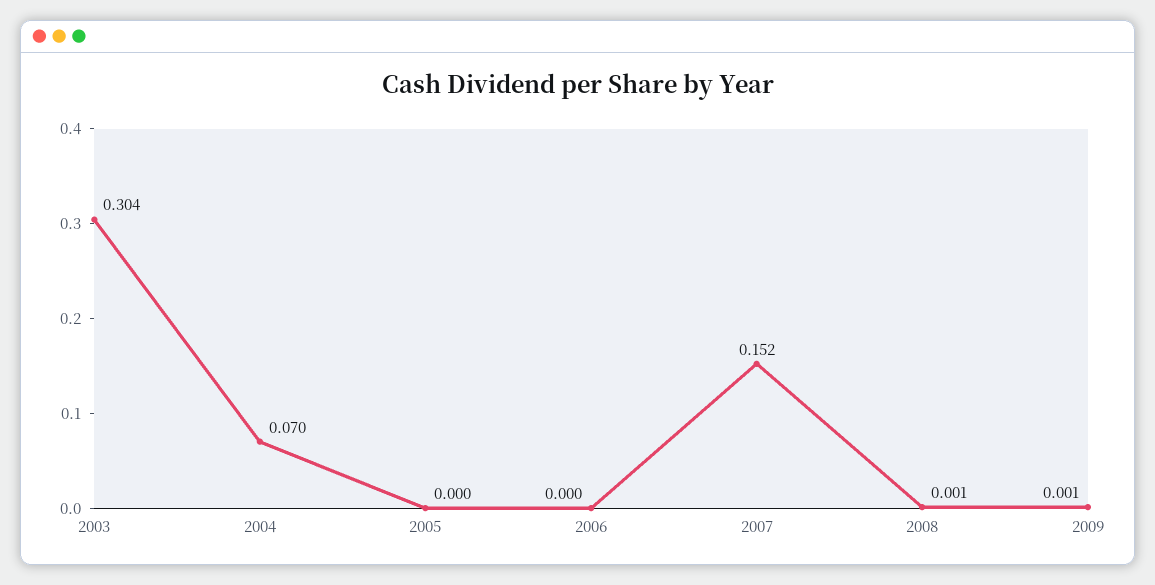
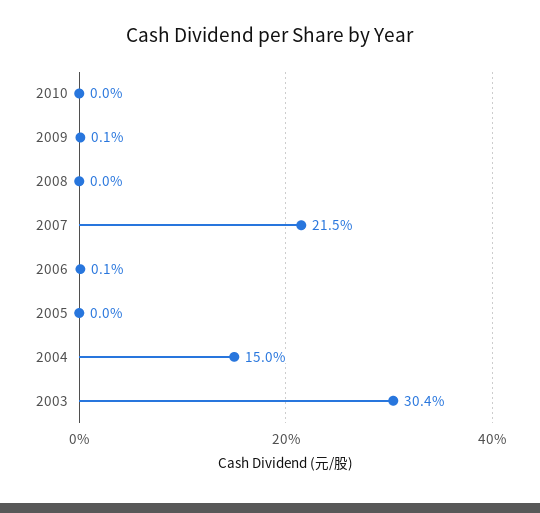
2004: 0.07 -> 0.15
2006: 0 -> 0.001
2007: 0.152 -> 0.215
2008: 0.001 -> 0
2010: none -> 0

